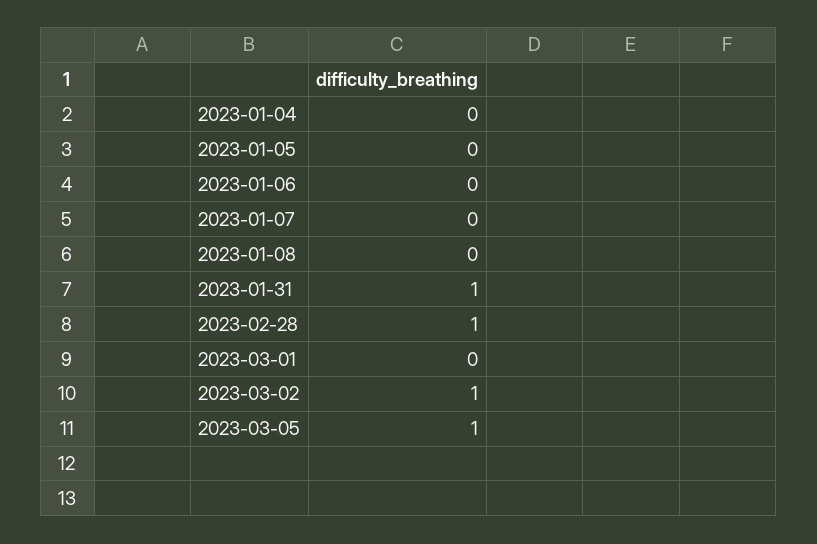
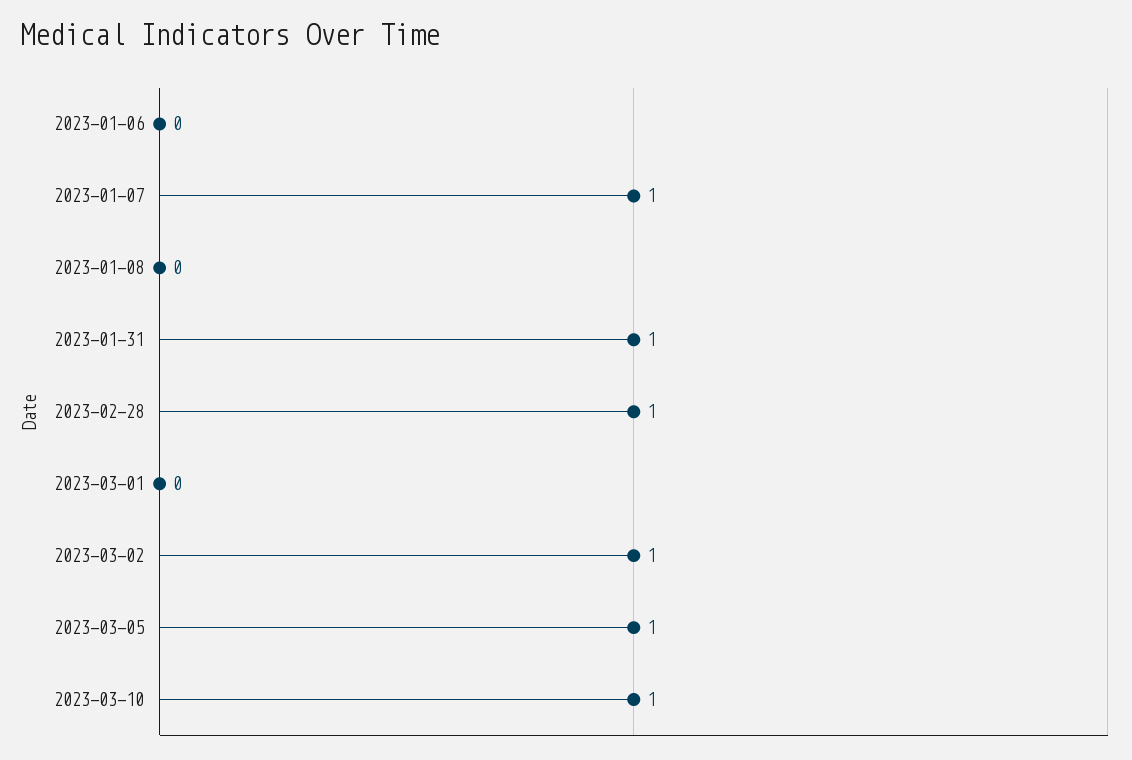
2023-01-04: 0 -> none
2023-01-05: 0 -> none
2023-01-07: 0 -> 1
2023-03-10: none -> 1

